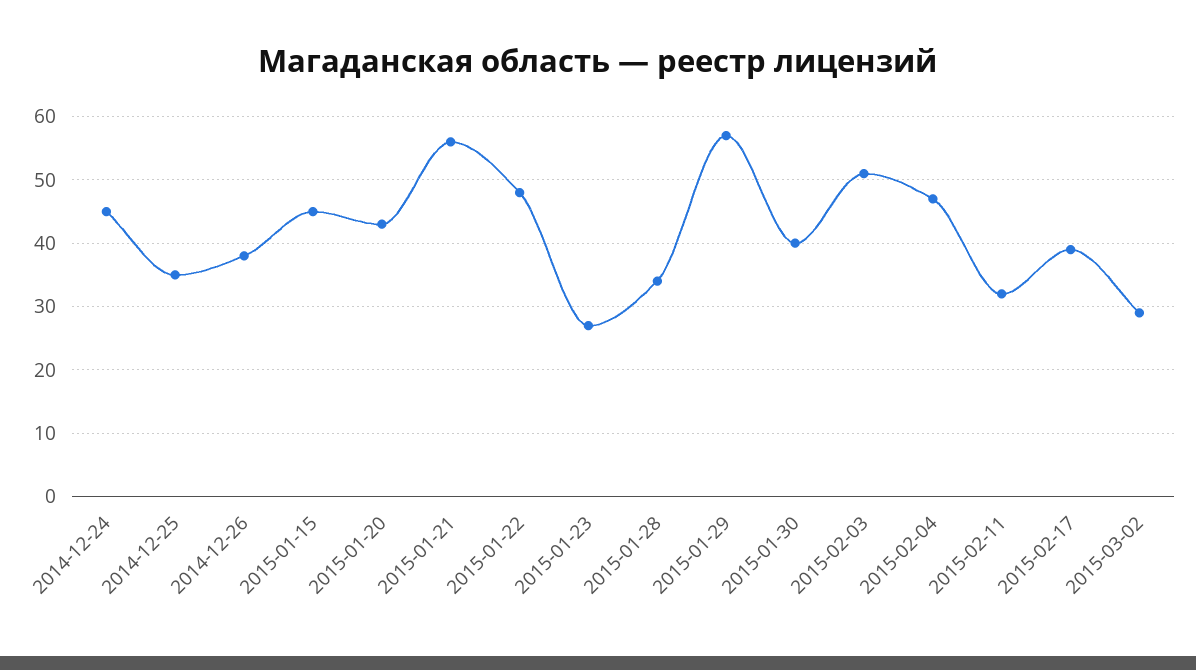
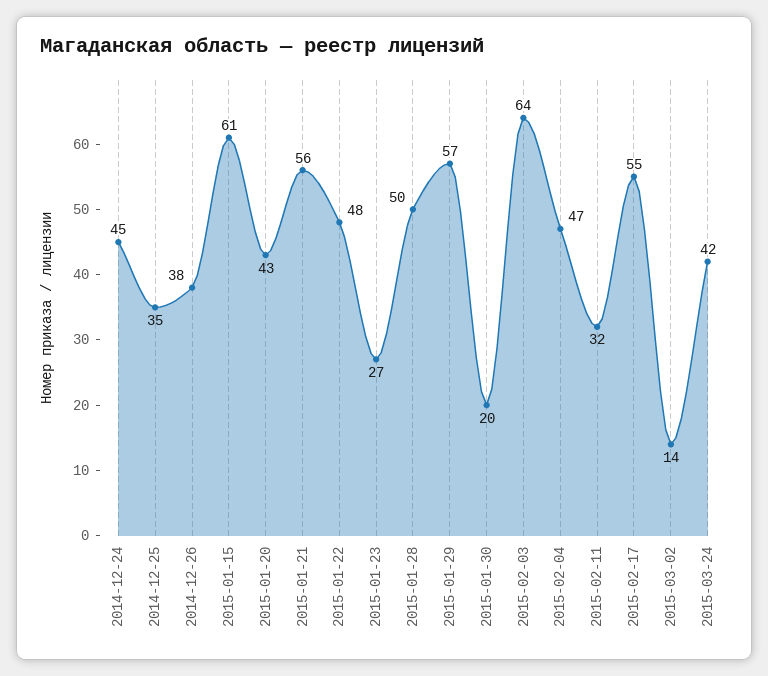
2015-01-15: 45 -> 61
2015-01-28: 34 -> 50
2015-01-30: 40 -> 20
2015-02-03: 51 -> 64
2015-02-17: 39 -> 55
2015-03-02: 29 -> 14
2015-03-24: none -> 42

